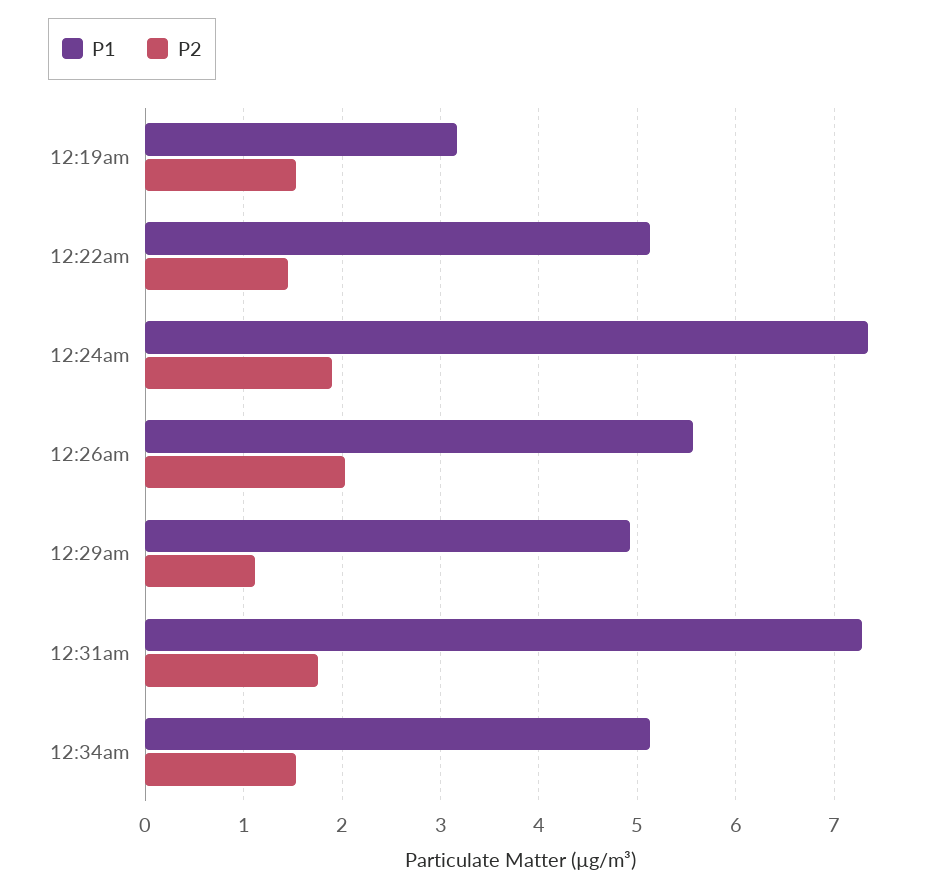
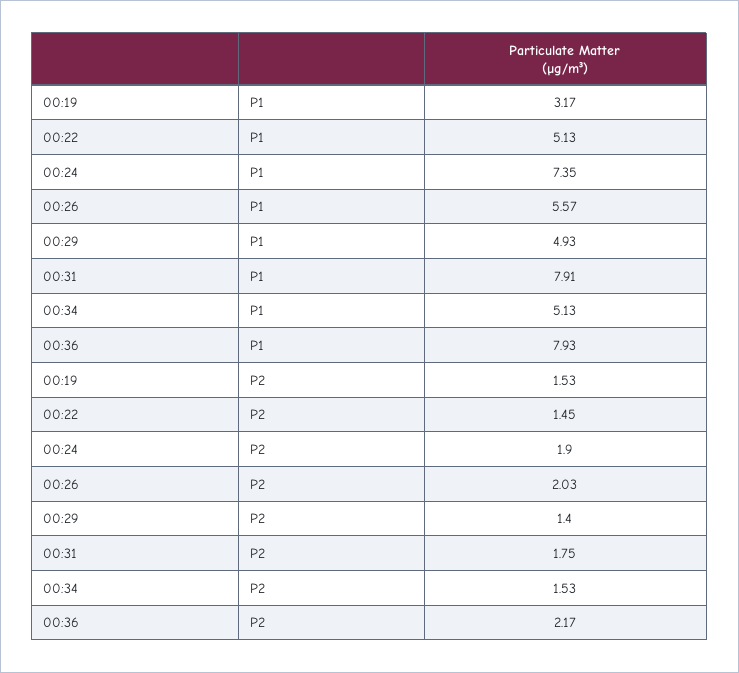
P2, 12:29am: 1.1 -> 1.4
P1, 12:31am: 7.3 -> 7.91
P1, 00:36: none -> 7.93
P2, 00:36: none -> 2.17

